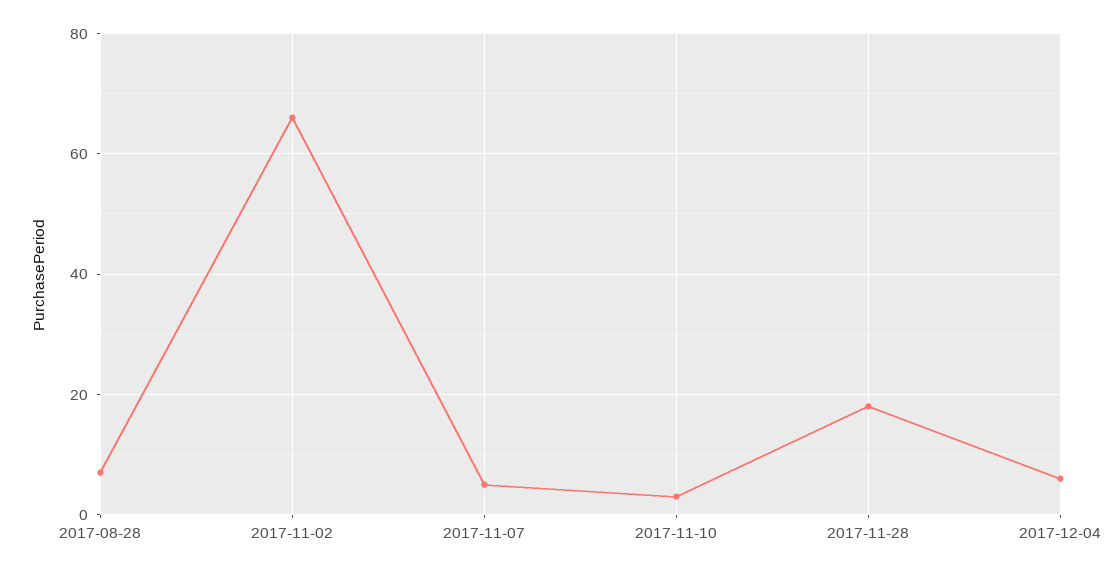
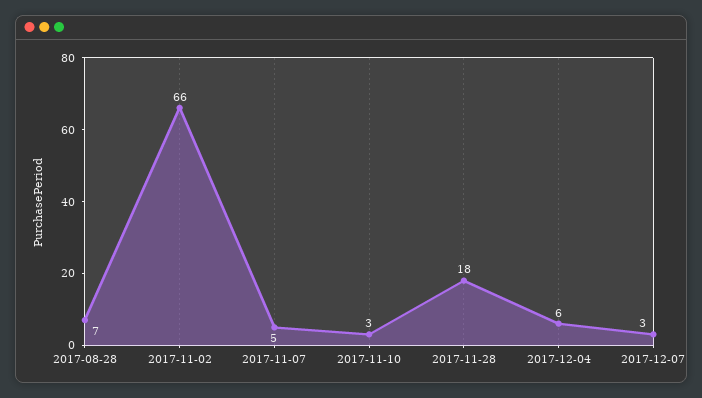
2017-12-07: none -> 3

